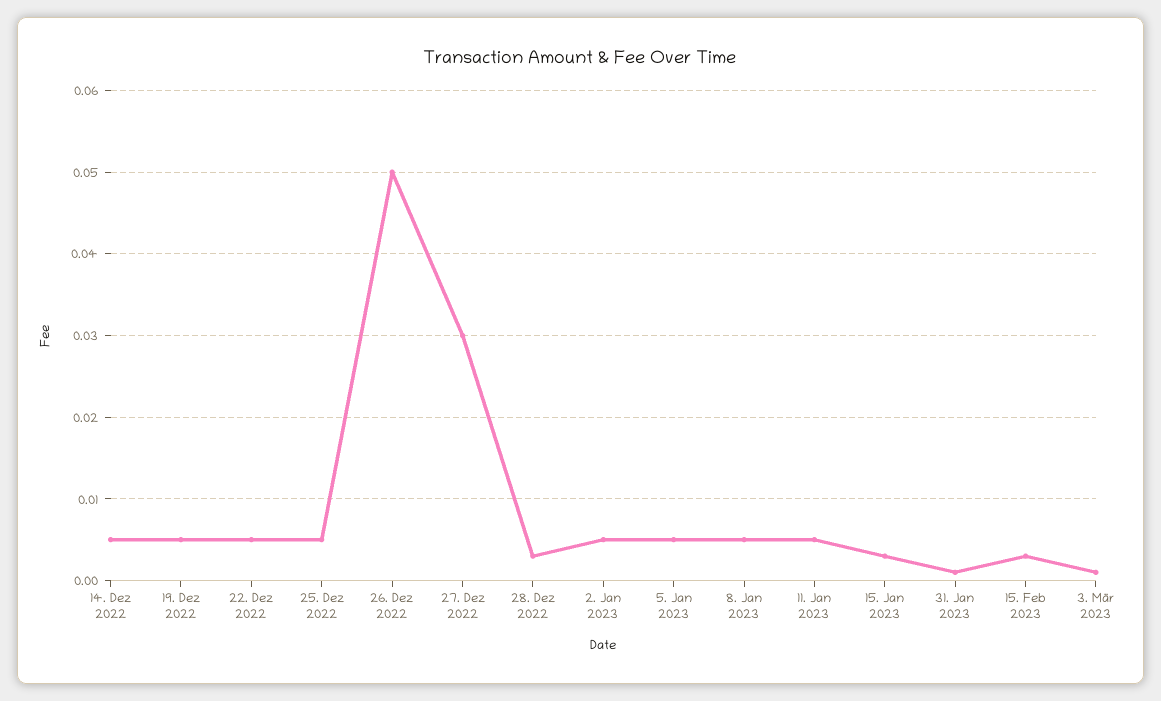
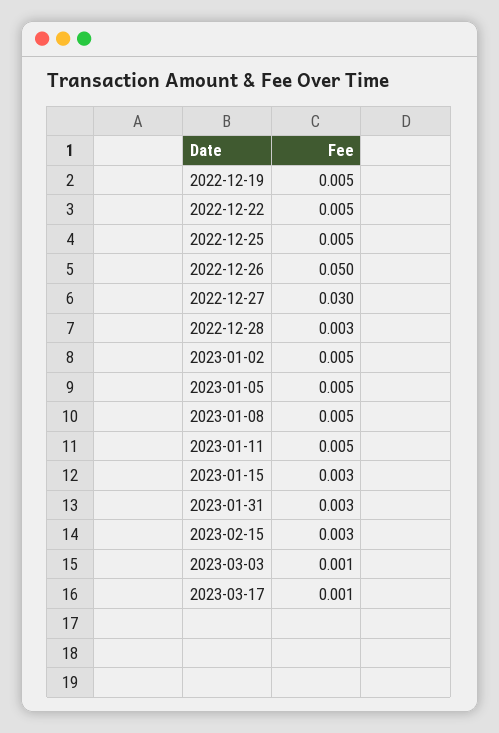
14. Dez 2022: 0.005 -> none
31. Jan 2023: 0.001 -> 0.003
2023-03-17: none -> 0.001

